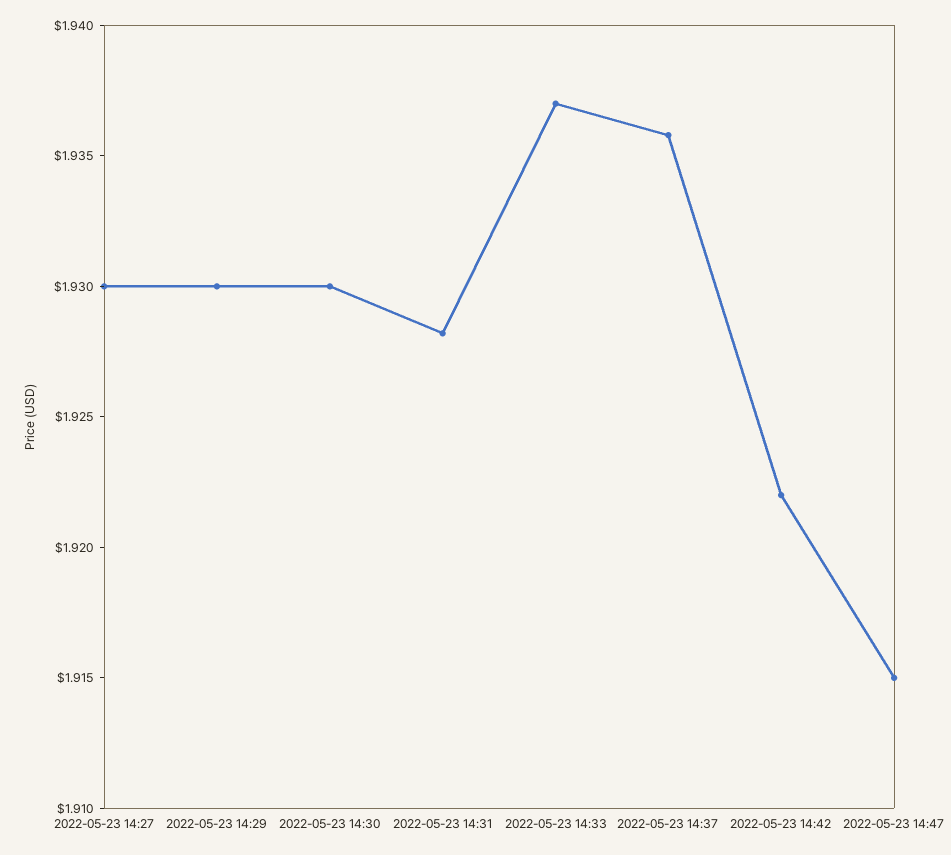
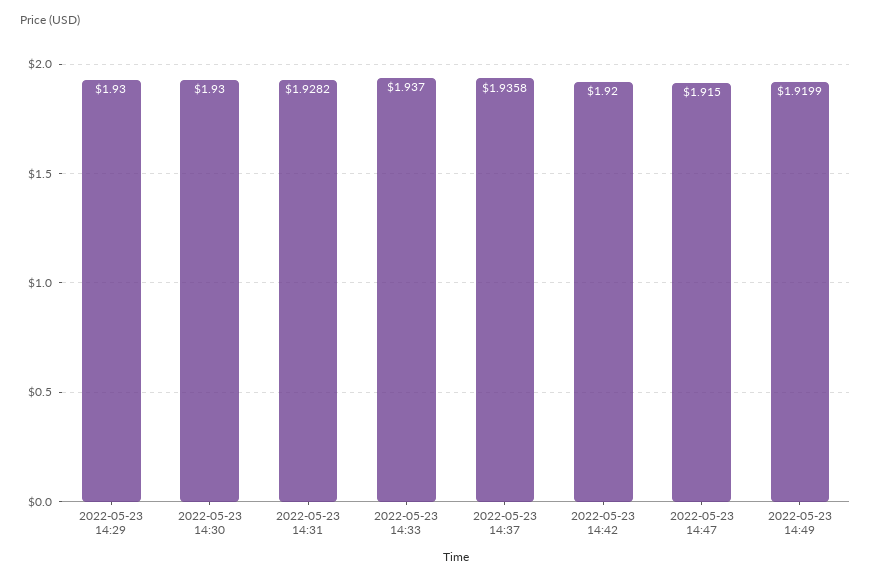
2022-05-23 14:27: 1.93 -> none
2022-05-23 14:42: 1.922 -> 1.92
2022-05-23 14:49: none -> 1.9199

